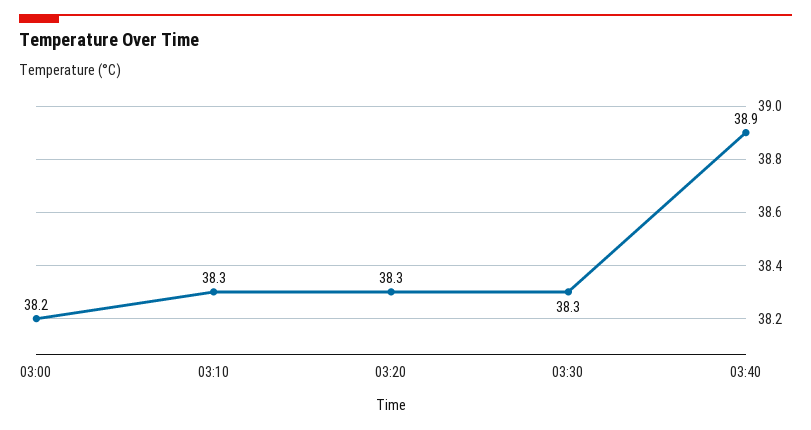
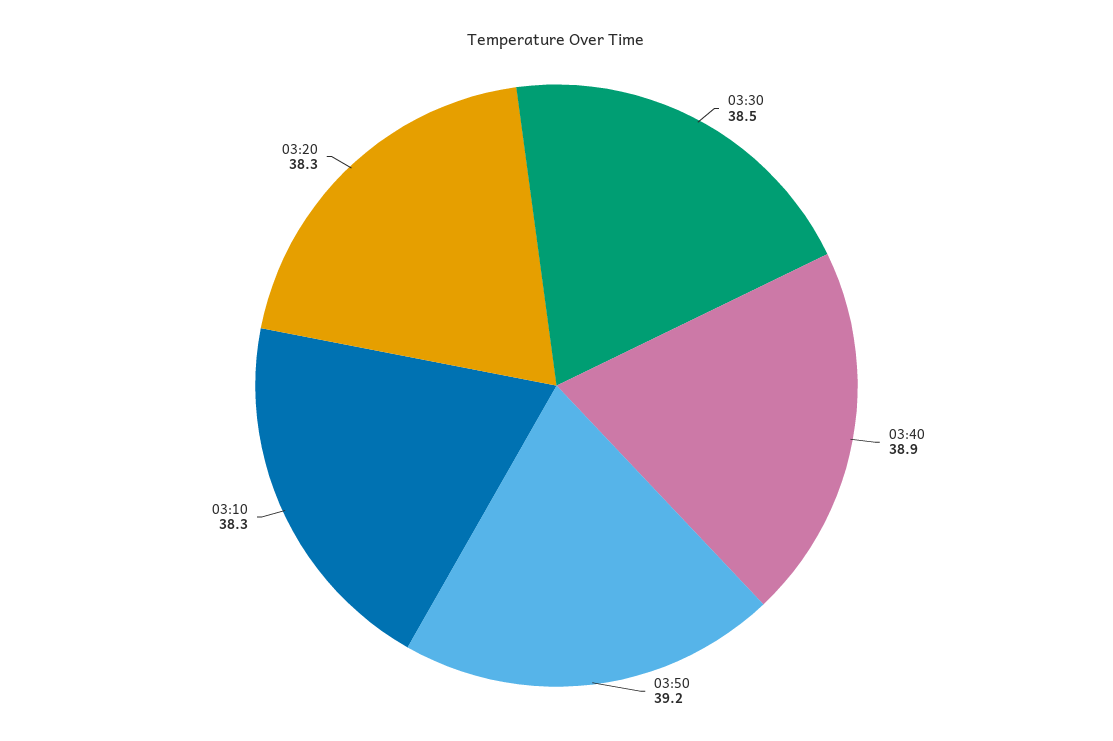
03:00: 38.2 -> none
03:30: 38.3 -> 38.5
03:50: none -> 39.2

